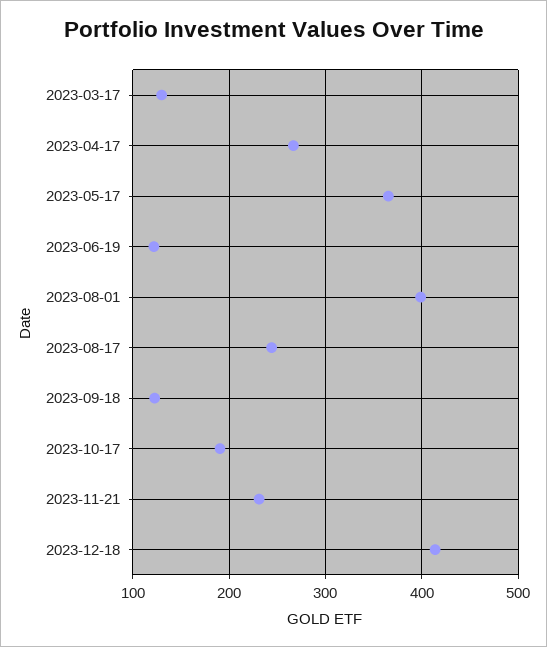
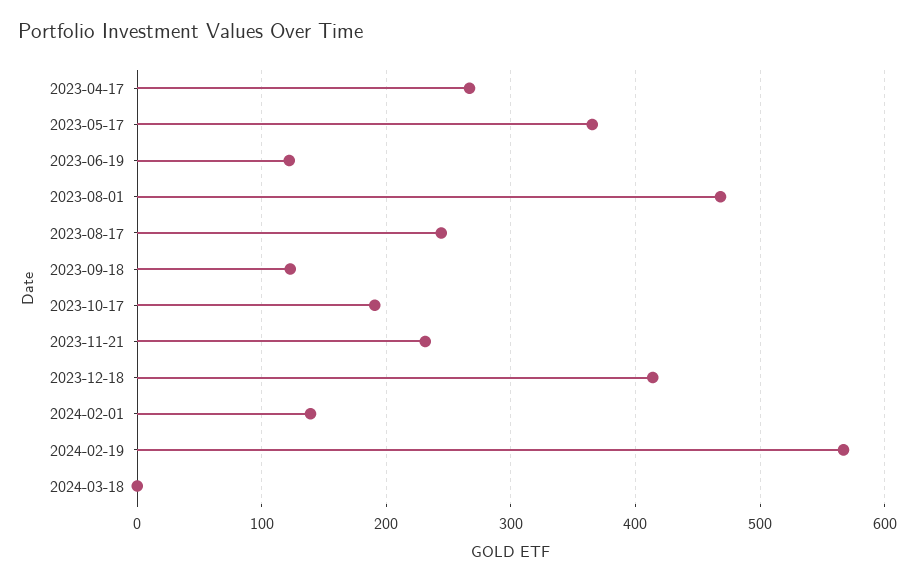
2023-03-17: 130 -> none
2023-08-01: 400 -> 470
2024-02-01: none -> 140
2024-02-19: none -> 570
2024-03-18: none -> 0

